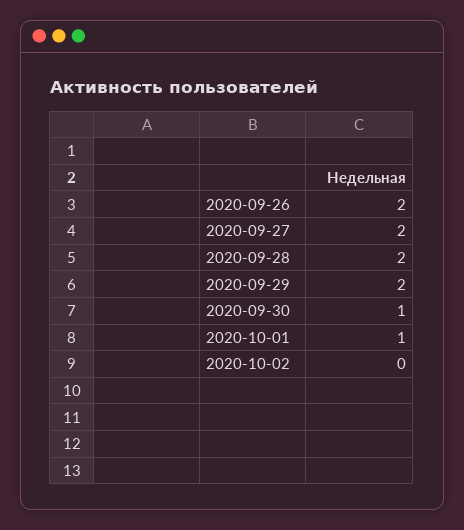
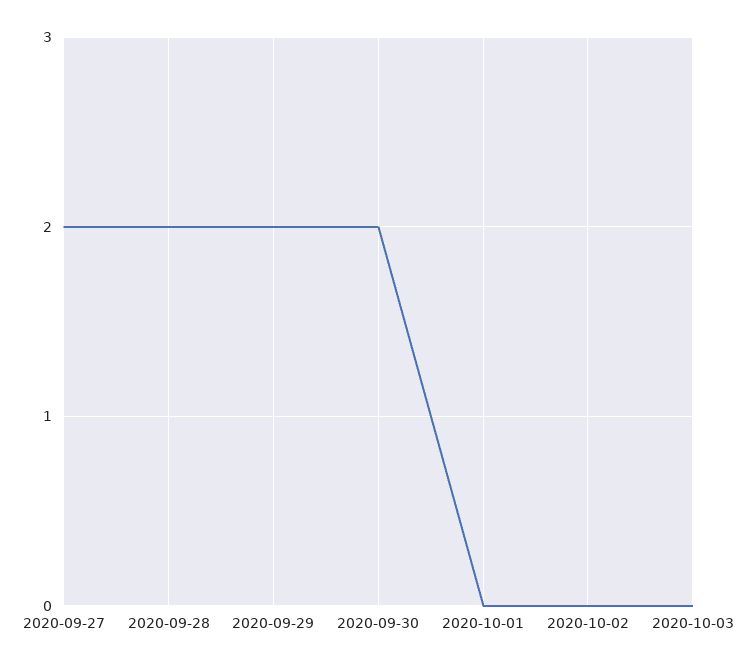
2020-09-26: 2 -> none
2020-09-30: 1 -> 2
2020-10-01: 1 -> 0
2020-10-03: none -> 0

